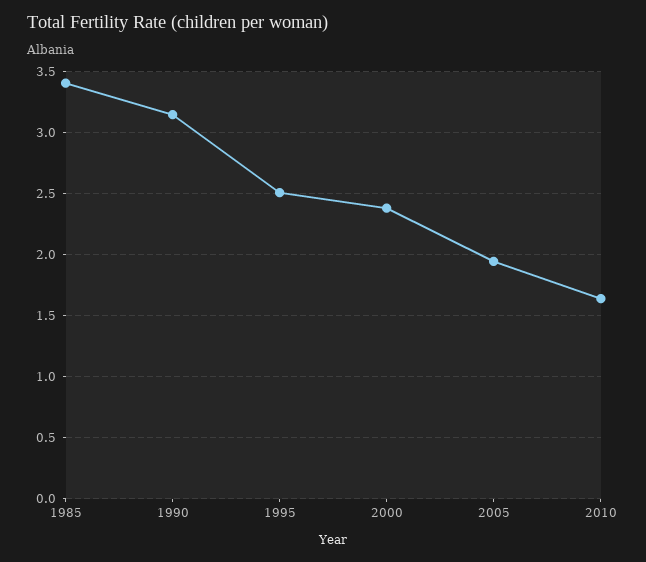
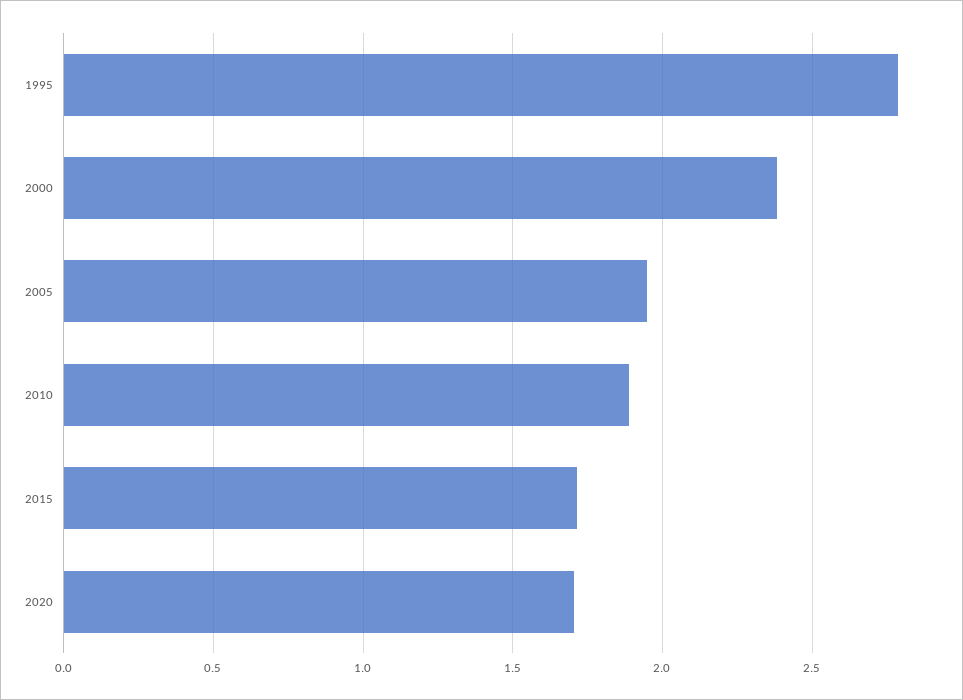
1985: 3.4 -> none
1990: 3.15 -> none
1995: 2.5 -> 2.8
2010: 1.65 -> 1.9
2015: none -> 1.7
2020: none -> 1.7

